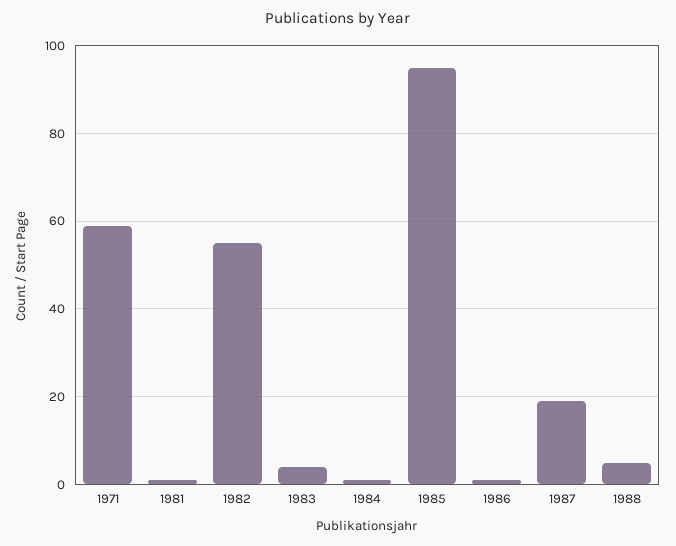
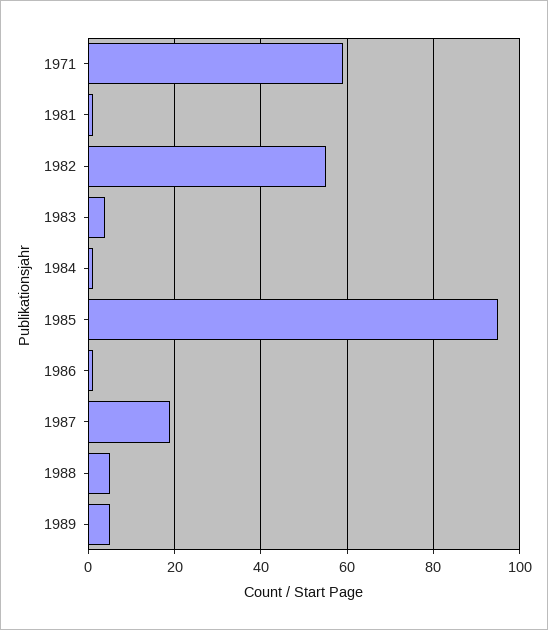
1989: none -> 5

